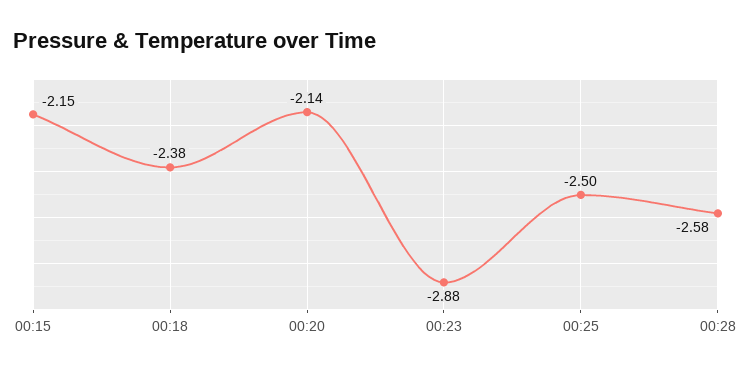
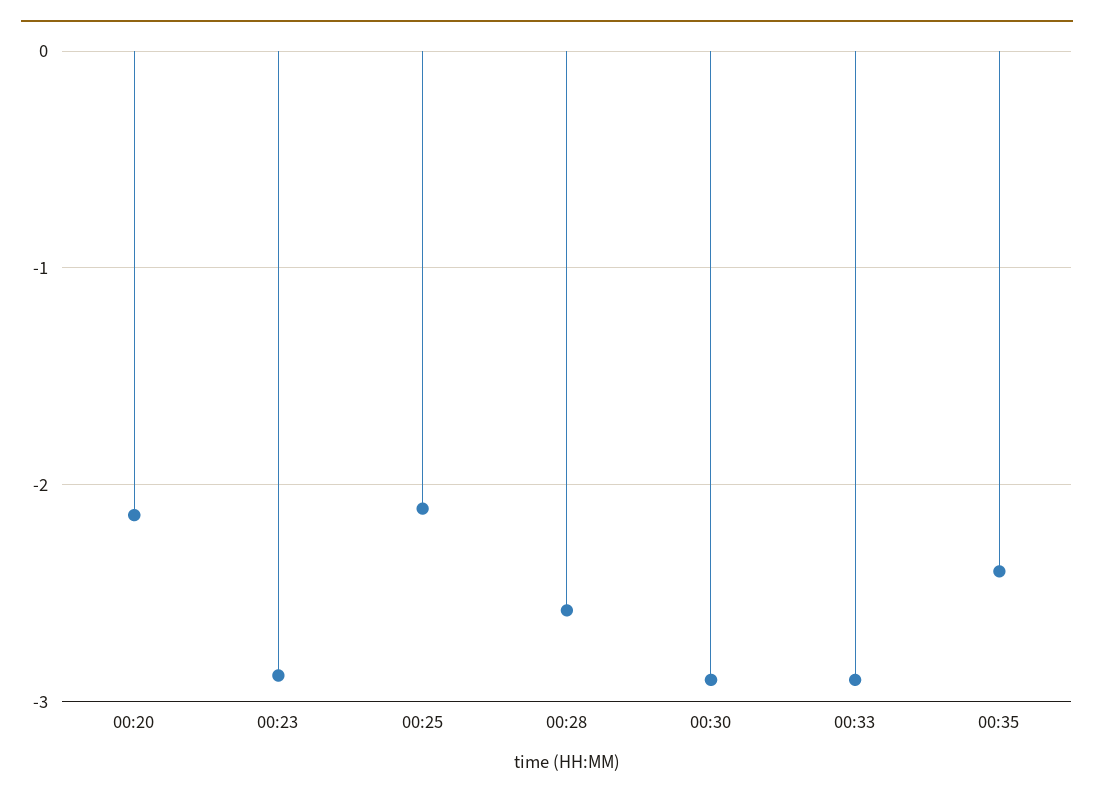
00:15: -2.15 -> none
00:18: -2.38 -> none
00:25: -2.5 -> -2.1
00:30: none -> -2.9
00:33: none -> -2.9
00:35: none -> -2.4

